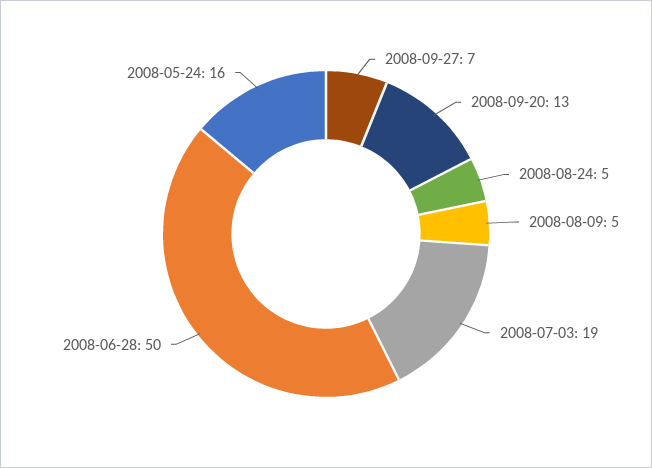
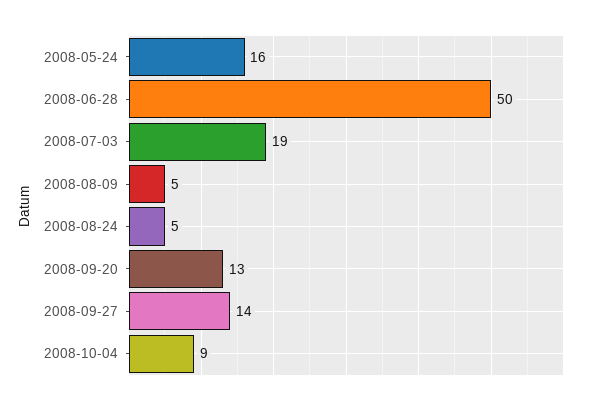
2008-09-27: 7 -> 14
2008-10-04: none -> 9

